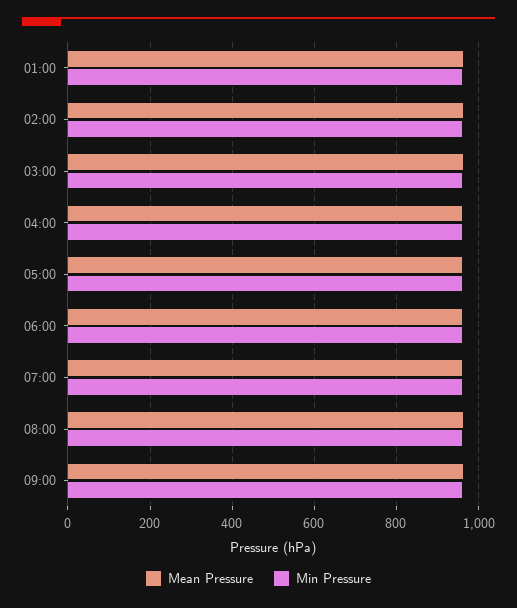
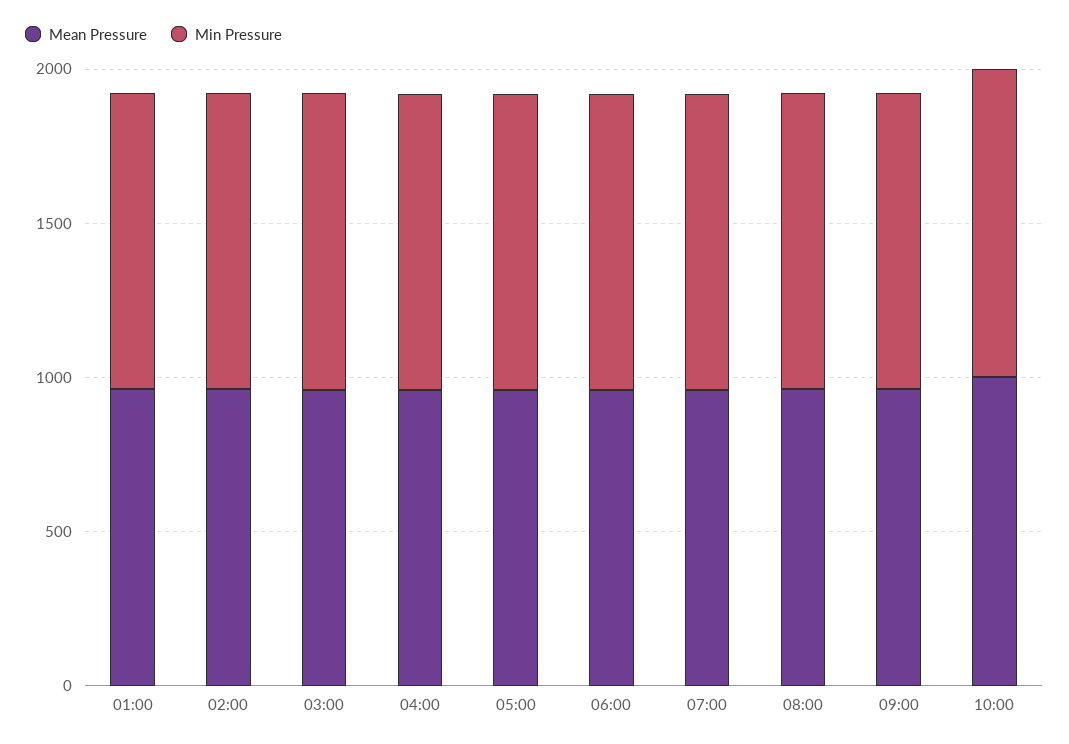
Mean Pressure, 10:00: none -> 1000
Min Pressure, 10:00: none -> 1000

